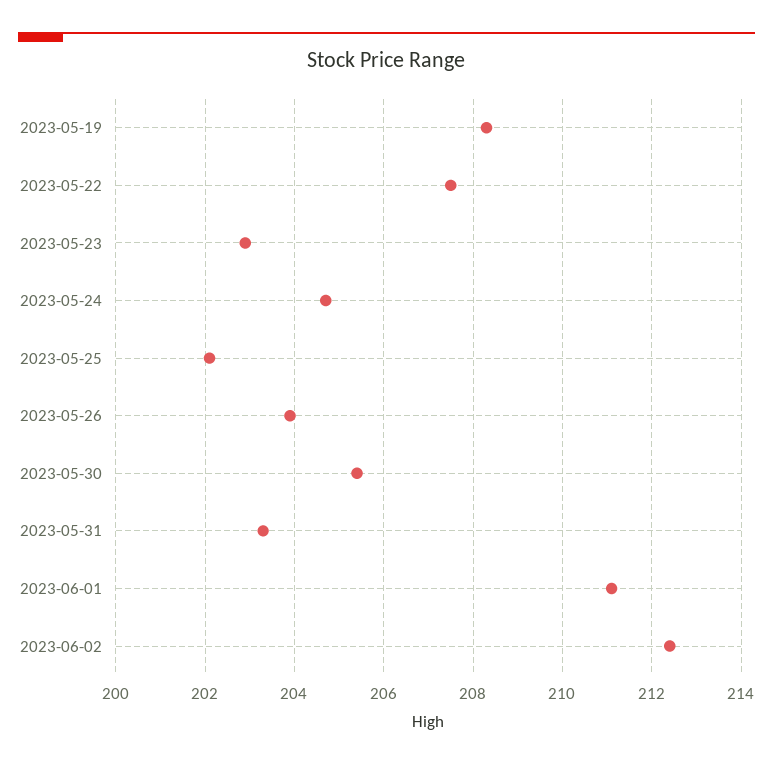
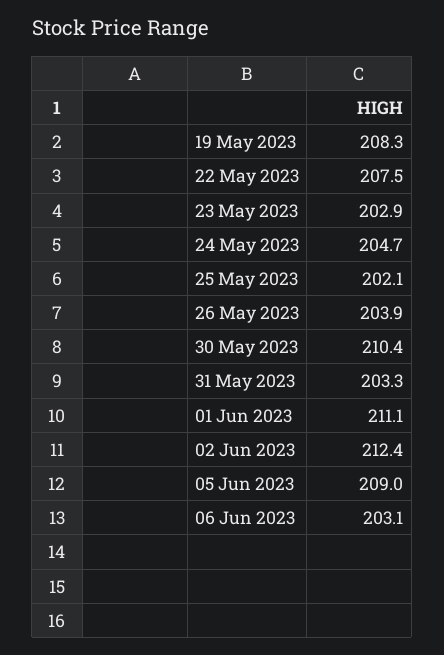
2023-05-30: 205.5 -> 210.4
05 Jun 2023: none -> 209
06 Jun 2023: none -> 203.1

